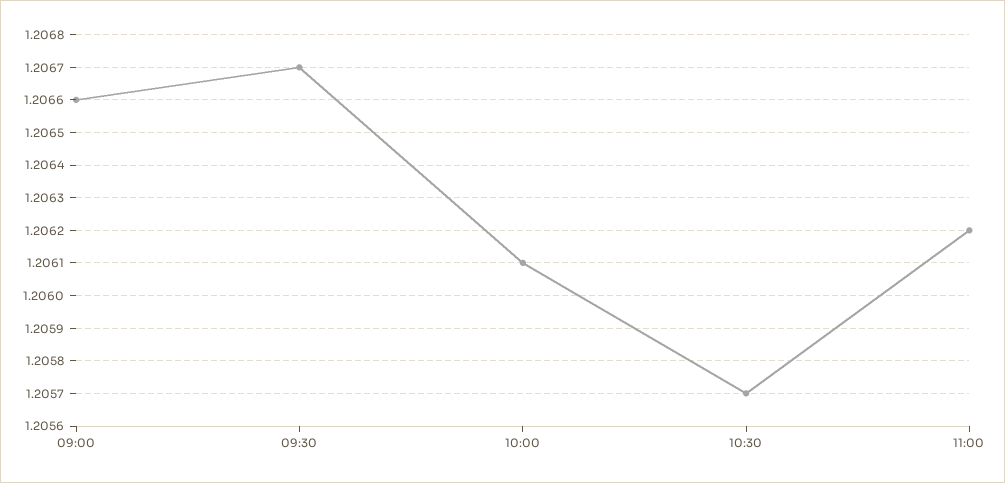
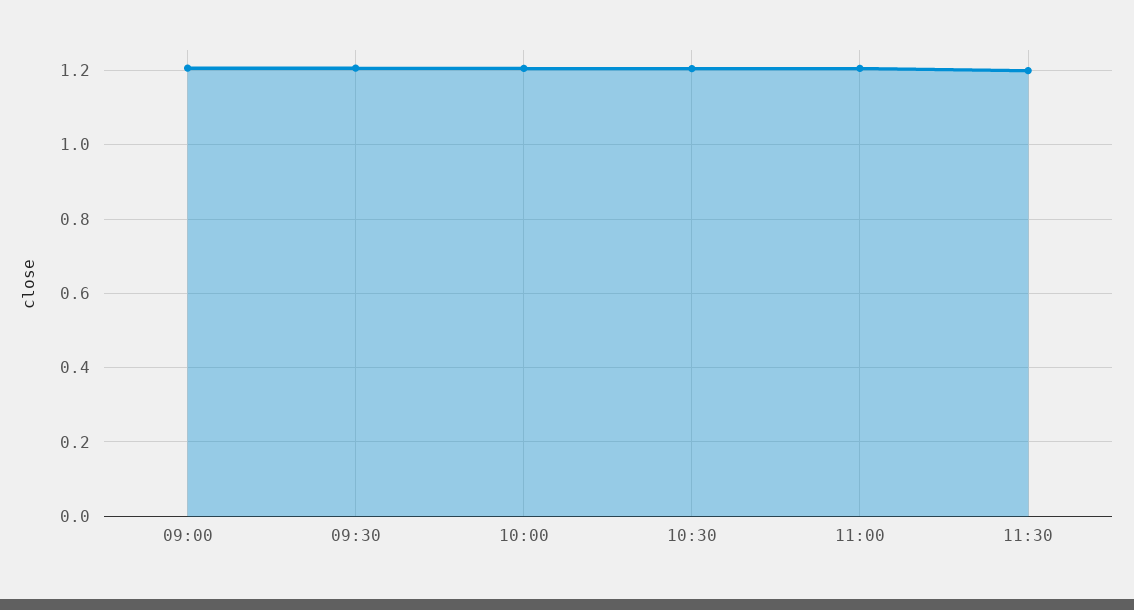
11:30: none -> 1.2

